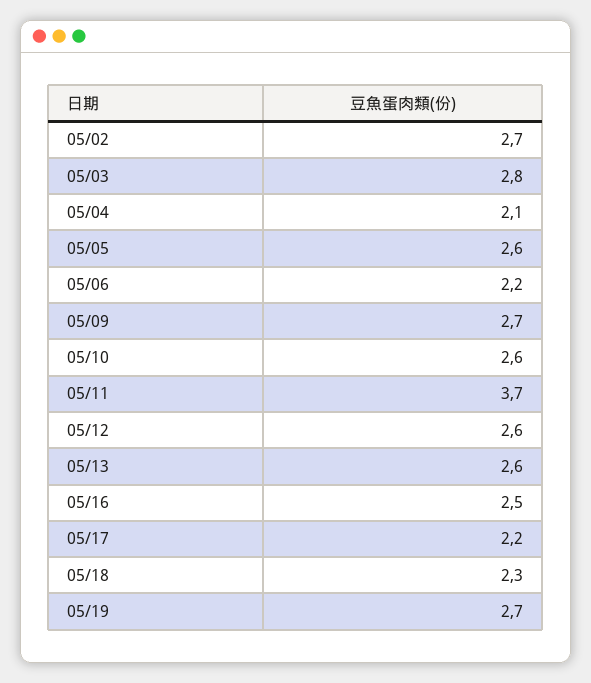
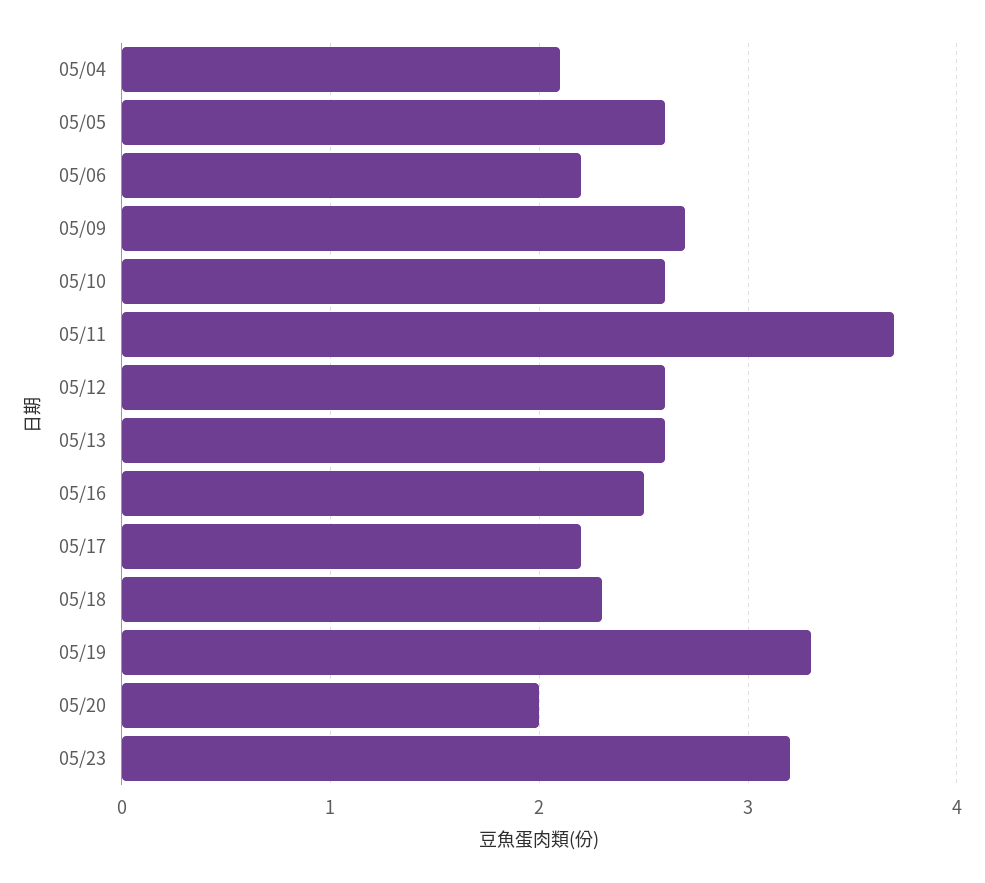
05/02: 2.7 -> none
05/03: 2.8 -> none
05/19: 2.7 -> 3.3
05/20: none -> 2
05/23: none -> 3.2

